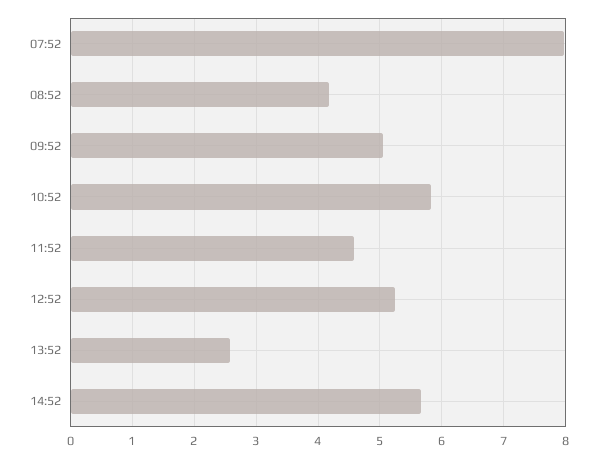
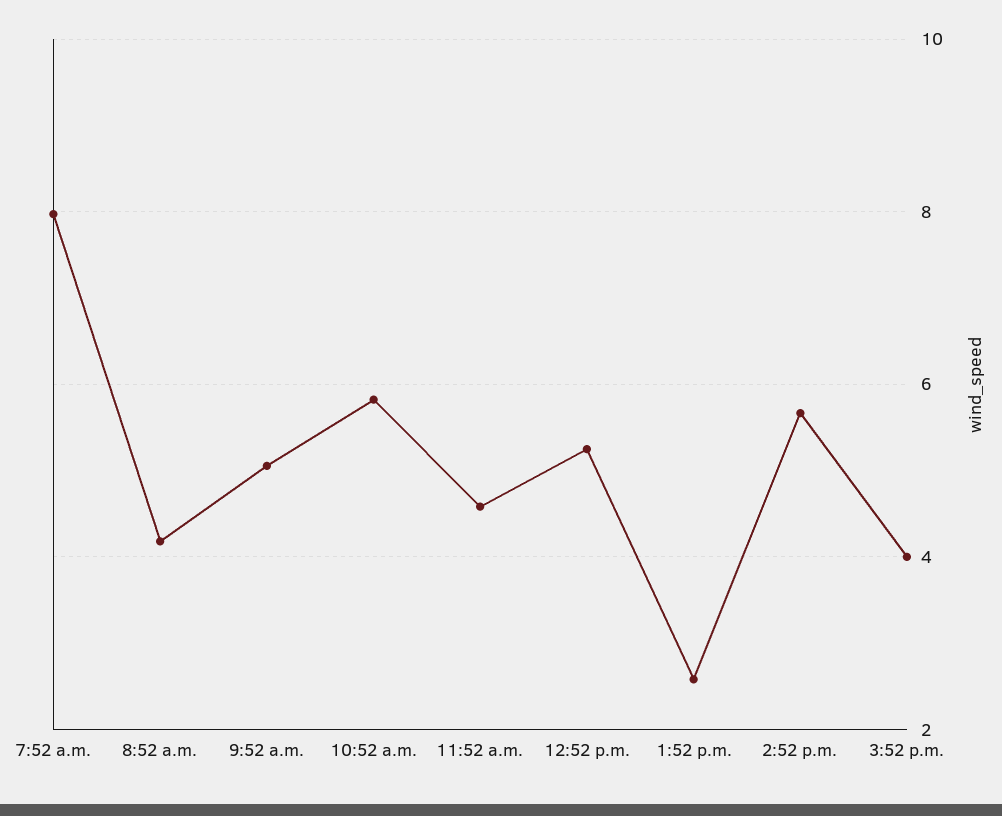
3:52 p.m.: none -> 4

